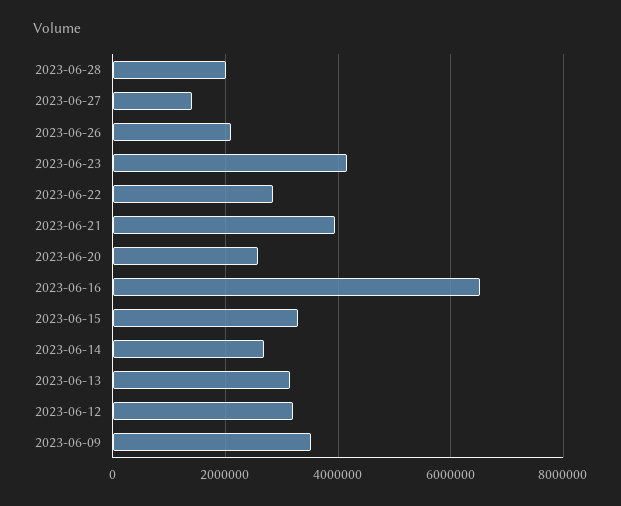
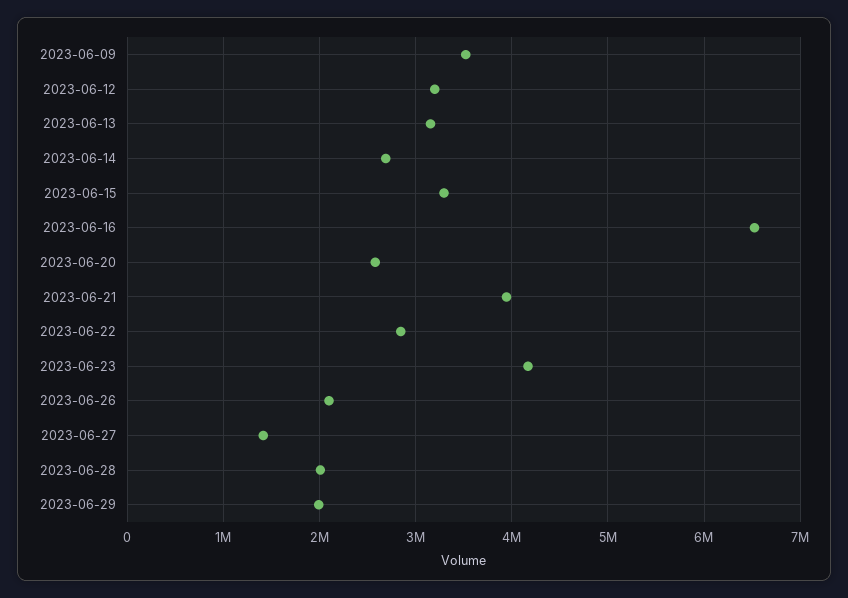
2023-06-29: none -> 2000000

